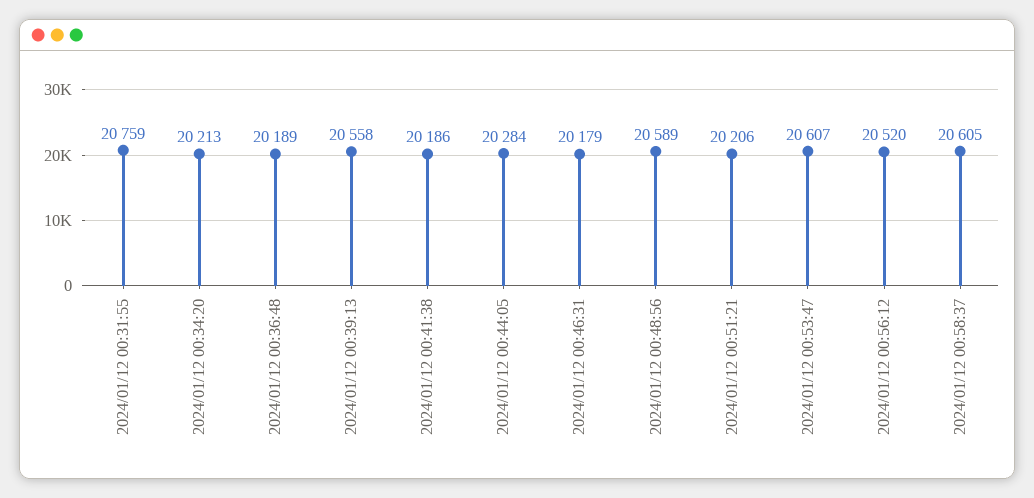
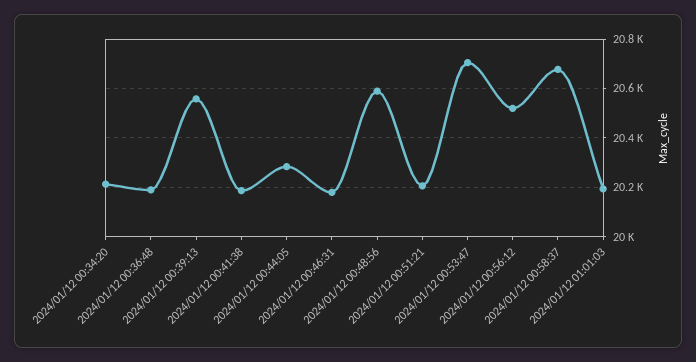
2024/01/12 00:31:55: 20759 -> none
2024/01/12 00:53:47: 20607 -> 20700
2024/01/12 00:58:37: 20605 -> 20675
2024/01/12 01:01:03: none -> 20200

